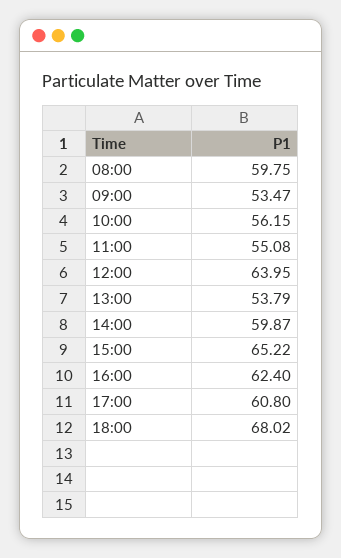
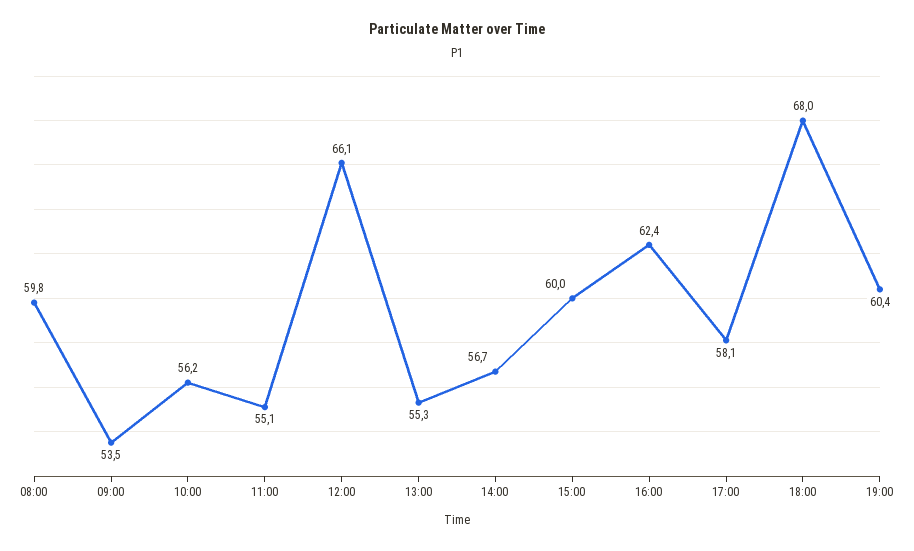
12:00: 63.95 -> 66.1
13:00: 53.79 -> 55.3
14:00: 59.87 -> 56.7
15:00: 65.22 -> 60
17:00: 60.8 -> 58.1
19:00: none -> 60.4

